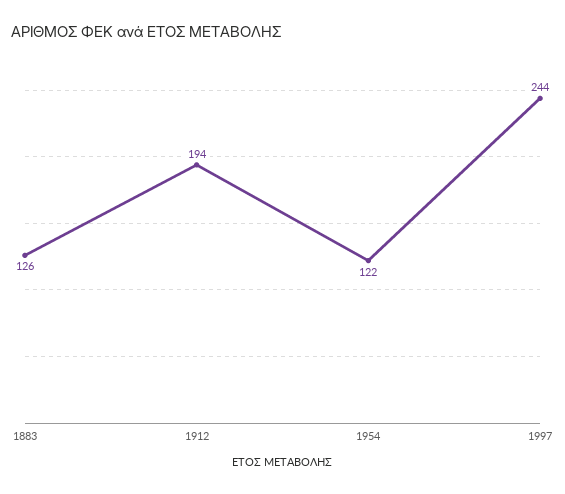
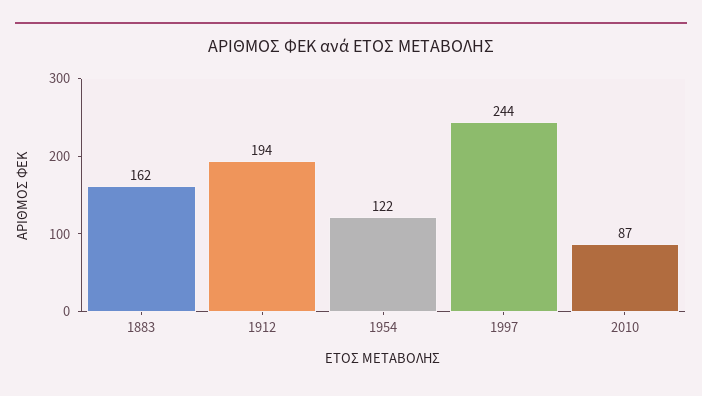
1883: 126 -> 162
2010: none -> 87

